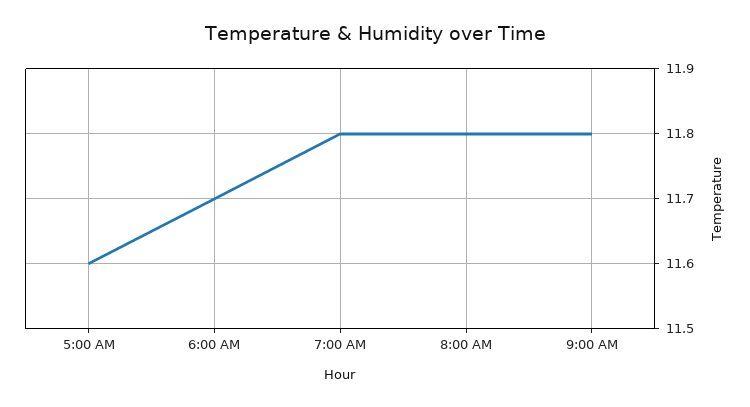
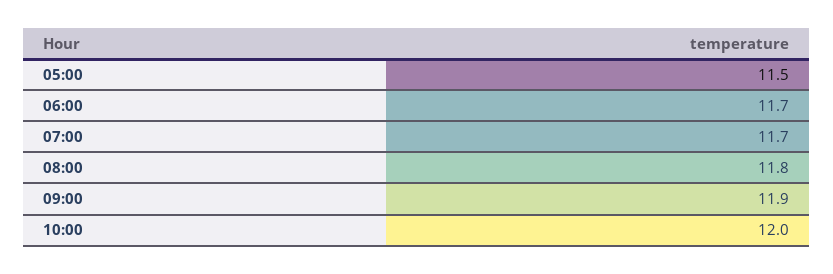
5:00 AM: 11.6 -> 11.5
7:00 AM: 11.8 -> 11.7
9:00 AM: 11.8 -> 11.9
10:00: none -> 12

